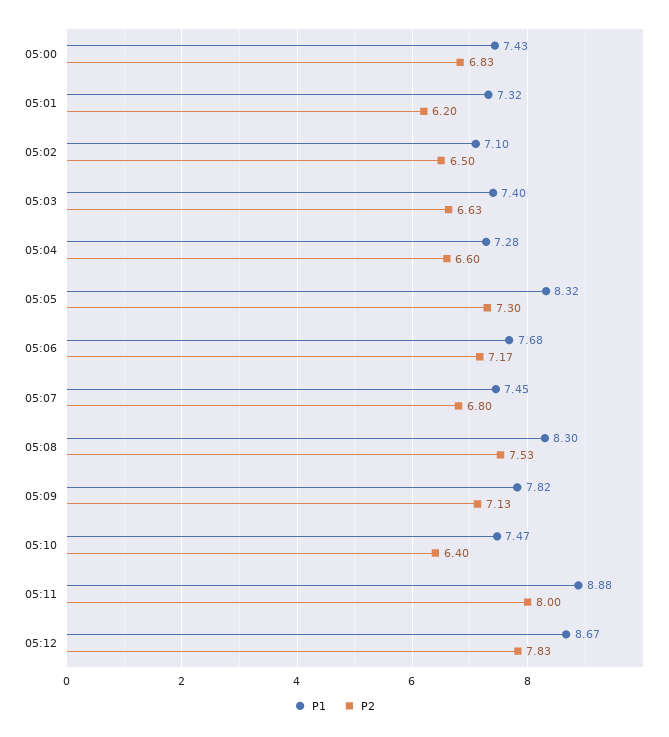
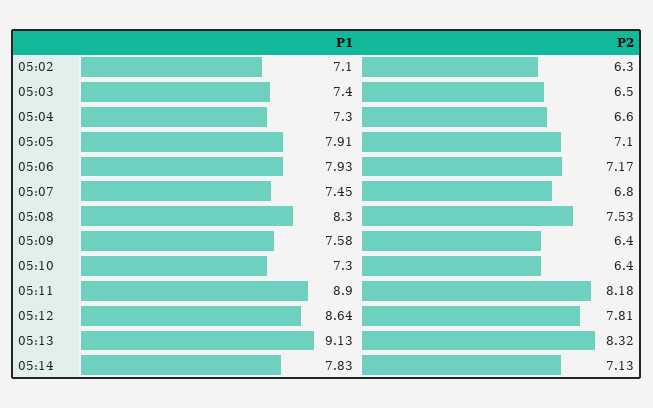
P1, 05:00: 7.43 -> none
P2, 05:00: 6.83 -> none
P1, 05:01: 7.32 -> none
P2, 05:01: 6.2 -> none
P2, 05:02: 6.5 -> 6.3
P2, 05:03: 6.63 -> 6.5
P1, 05:04: 7.28 -> 7.3
P1, 05:05: 8.32 -> 7.91
P2, 05:05: 7.3 -> 7.1
P1, 05:06: 7.68 -> 7.93
P1, 05:09: 7.82 -> 7.58
P2, 05:09: 7.13 -> 6.4
P1, 05:10: 7.47 -> 7.3
P1, 05:11: 8.88 -> 8.9
P2, 05:11: 8 -> 8.18
P1, 05:12: 8.67 -> 8.64
P2, 05:12: 7.83 -> 7.81
P1, 05:13: none -> 9.13
P2, 05:13: none -> 8.32
P1, 05:14: none -> 7.83
P2, 05:14: none -> 7.13

